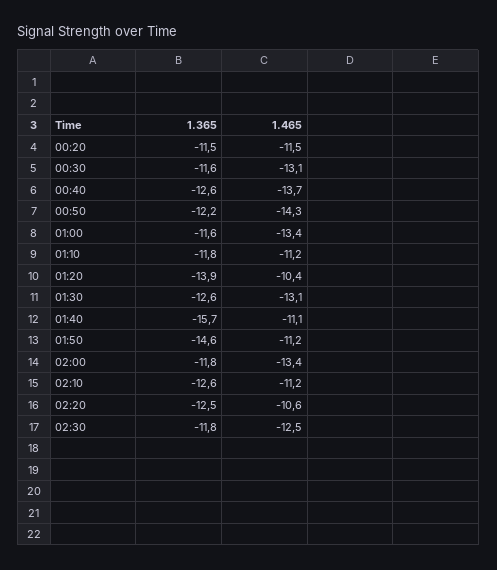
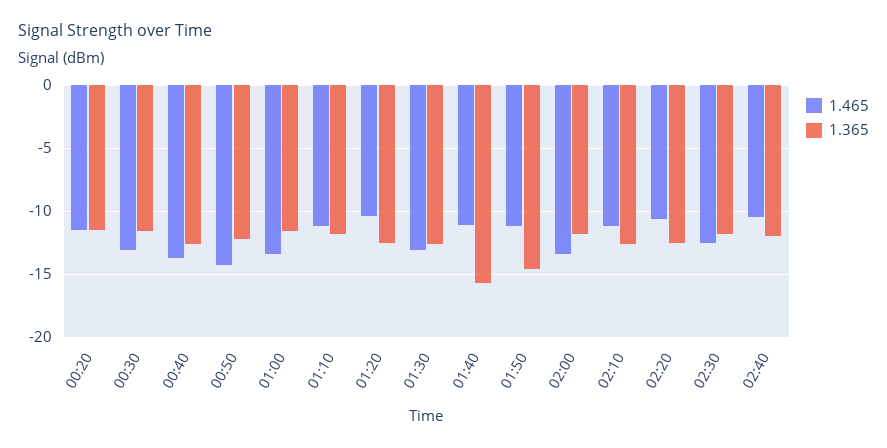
1.365, 01:20: -13.9 -> -12.5
1.465, 02:40: none -> -10.5
1.365, 02:40: none -> -12

